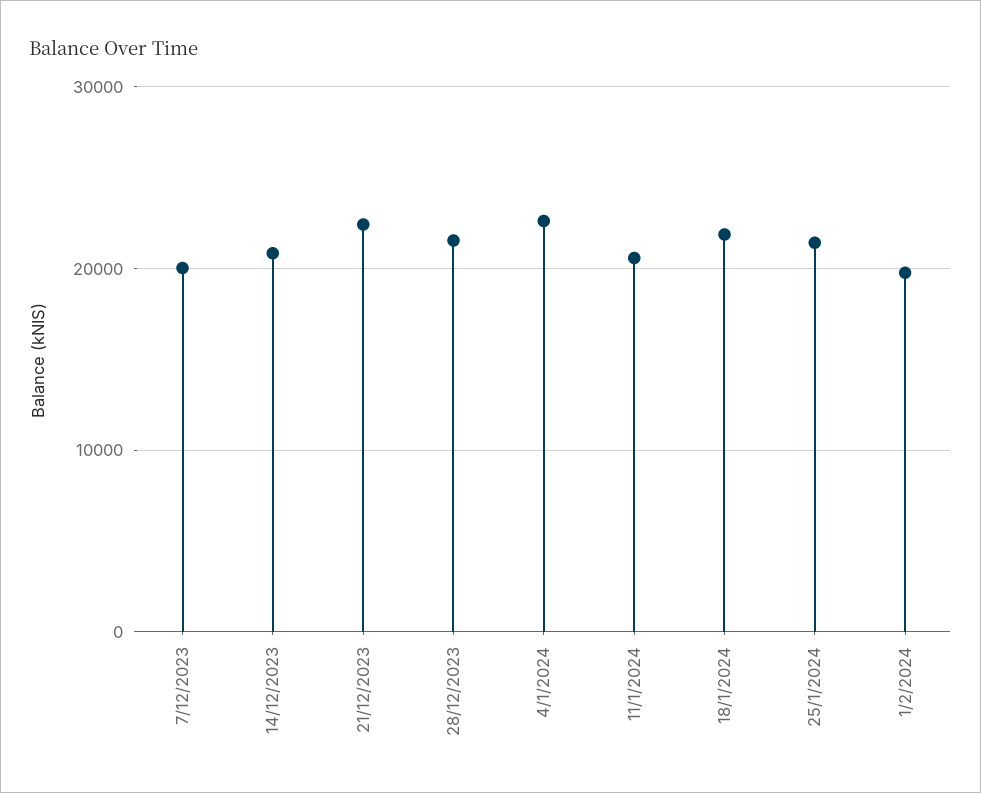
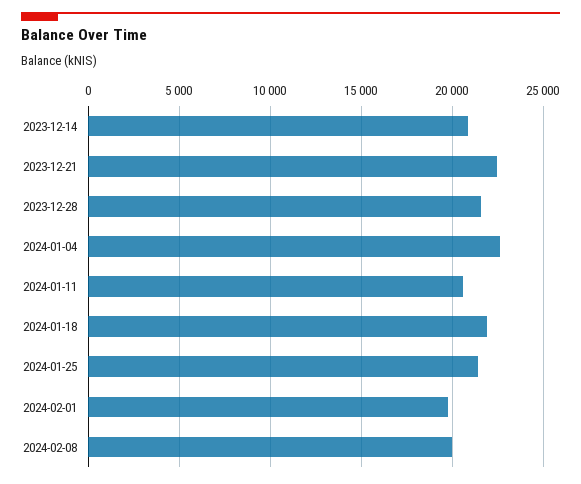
7/12/2023: 20000 -> none
2024-02-08: none -> 20000

